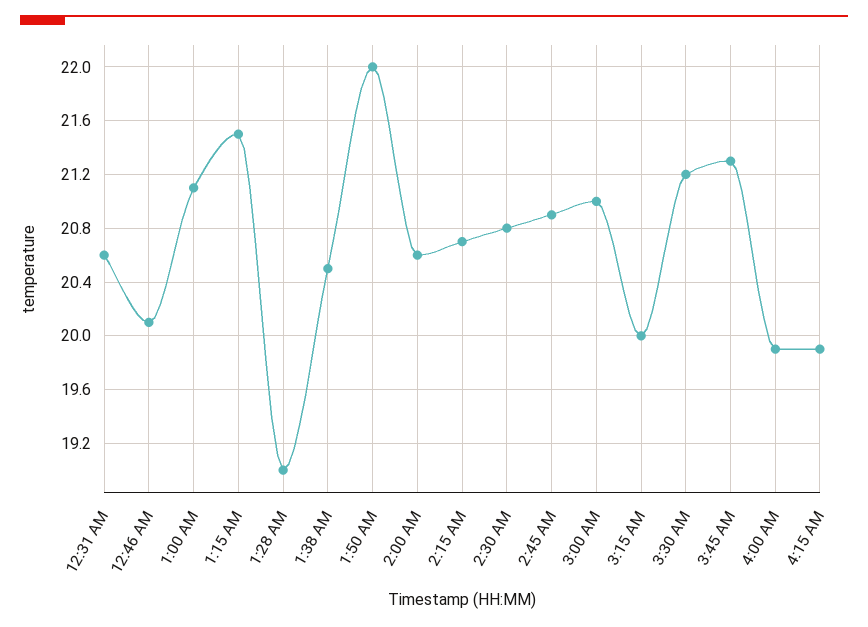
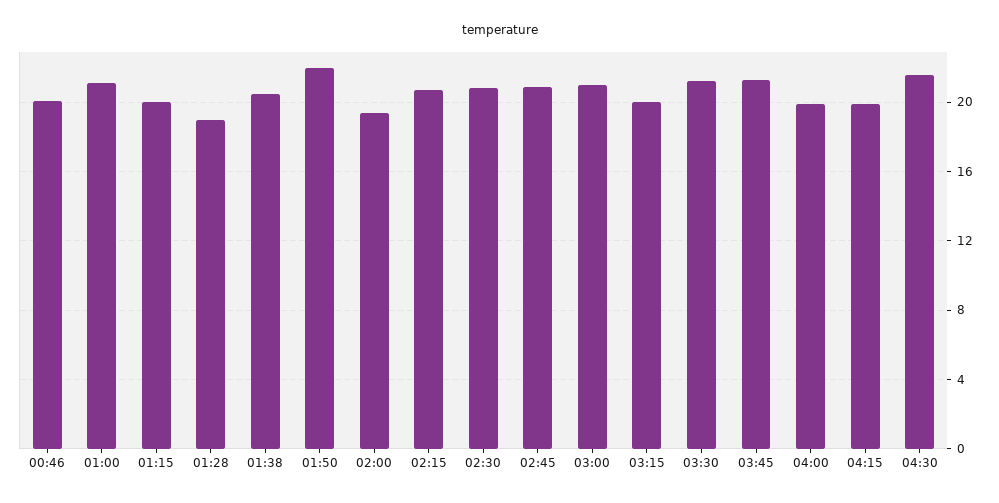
12:31 AM: 20.6 -> none
1:15 AM: 21.5 -> 20
2:00 AM: 20.6 -> 19.5
04:30: none -> 21.5

